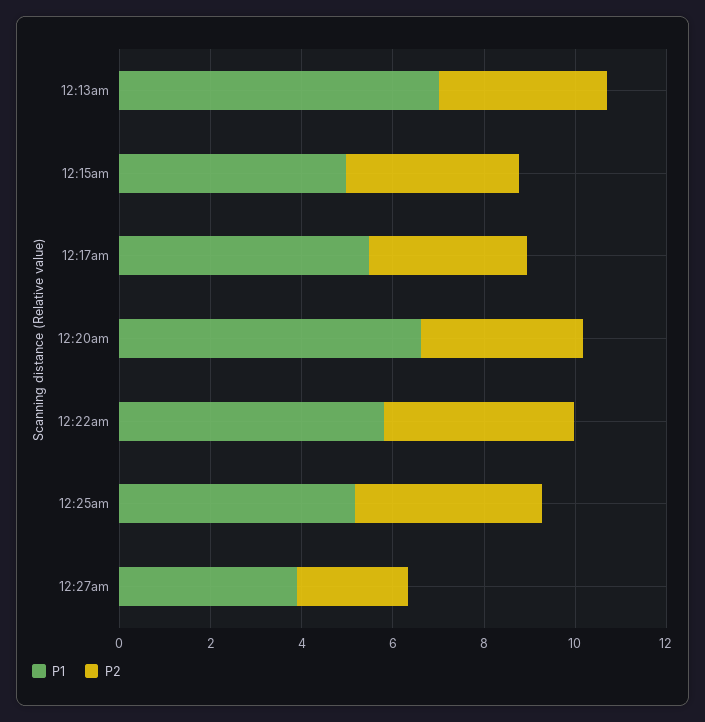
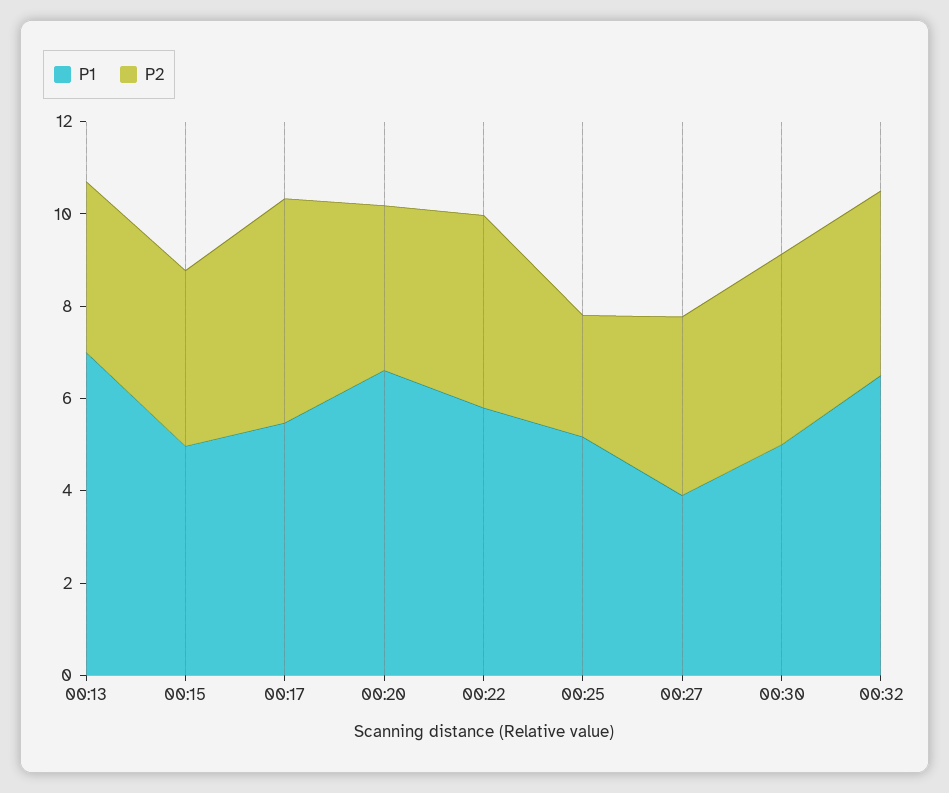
P2, 12:17am: 3.5 -> 5
P2, 12:25am: 4 -> 2.5
P2, 12:27am: 2.5 -> 4
P1, 00:30: none -> 5
P2, 00:30: none -> 4
P1, 00:32: none -> 6.5
P2, 00:32: none -> 4

